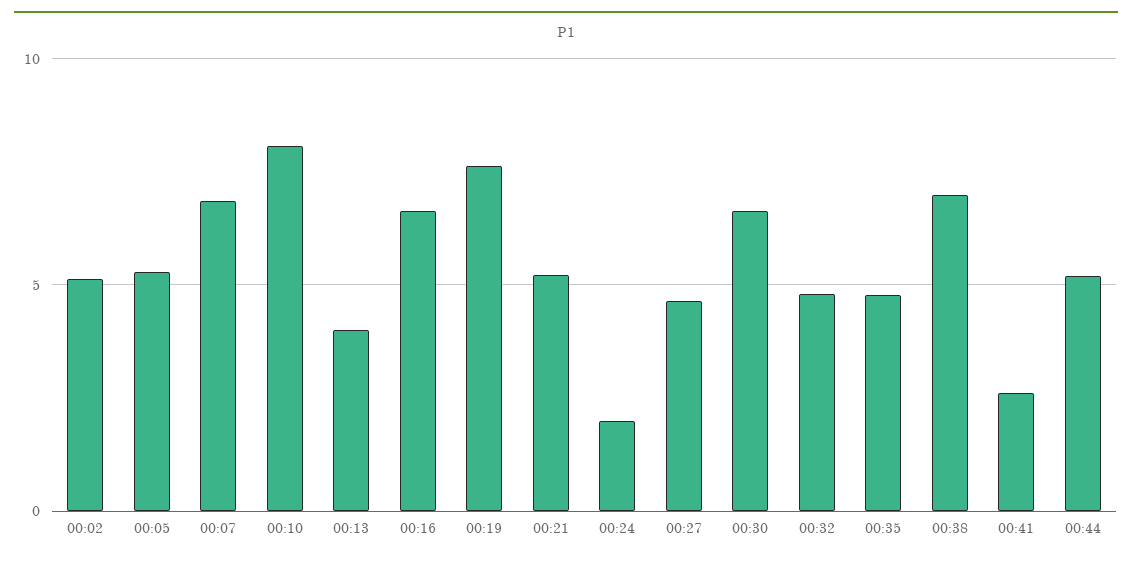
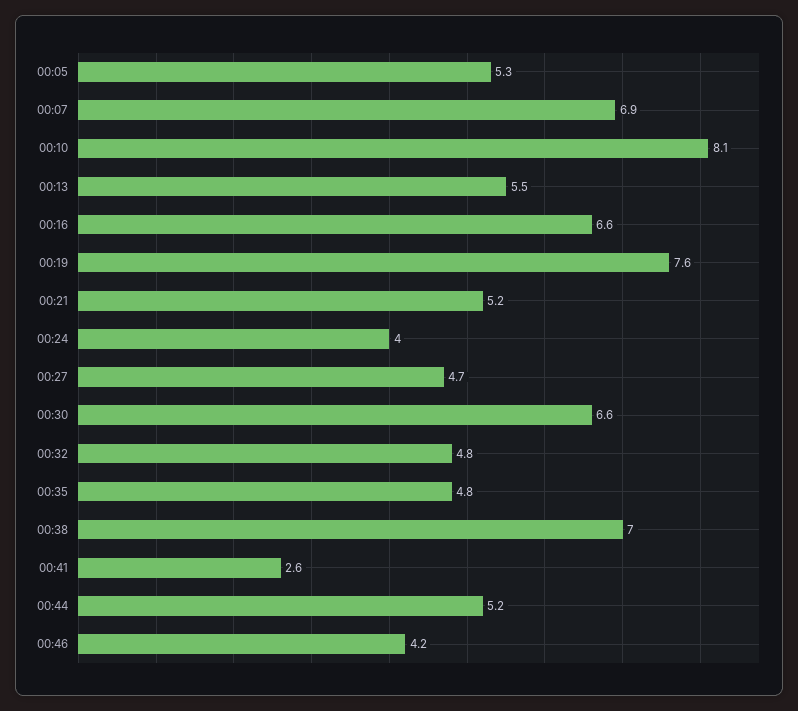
00:02: 5 -> none
00:13: 4 -> 5.5
00:24: 2 -> 4
00:46: none -> 4.2

